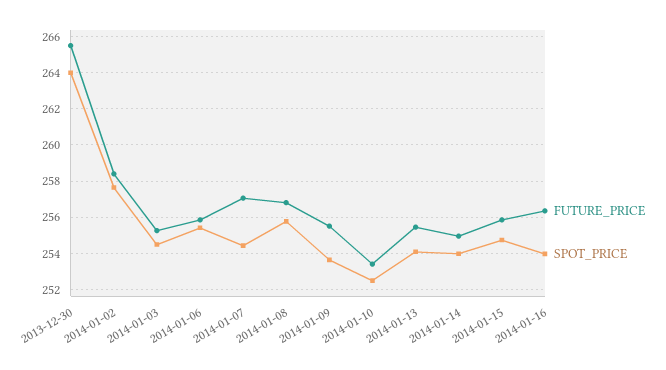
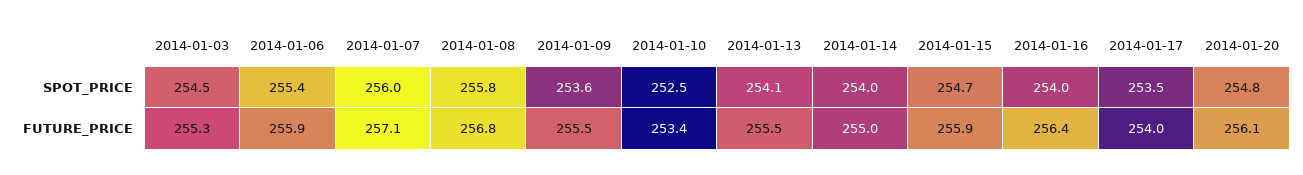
FUTURE_PRICE, 2013-12-30: 265.5 -> none
SPOT_PRICE, 2013-12-30: 264 -> none
FUTURE_PRICE, 2014-01-02: 258.5 -> none
SPOT_PRICE, 2014-01-02: 257.5 -> none
SPOT_PRICE, 2014-01-07: 254.5 -> 256
SPOT_PRICE, 2014-01-17: none -> 253.5
SPOT_PRICE, 2014-01-20: none -> 254.8
FUTURE_PRICE, 2014-01-17: none -> 254
FUTURE_PRICE, 2014-01-20: none -> 256.1

